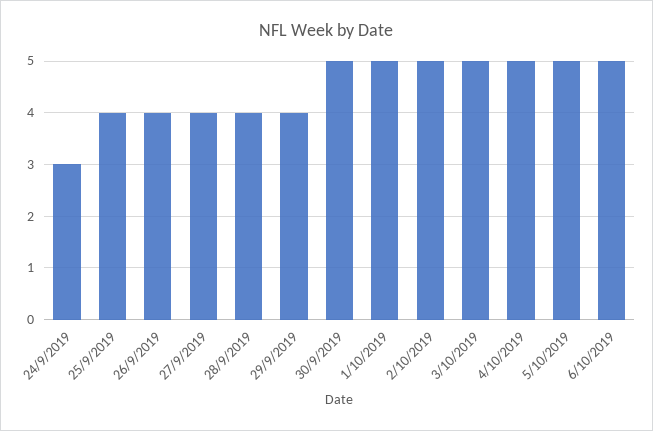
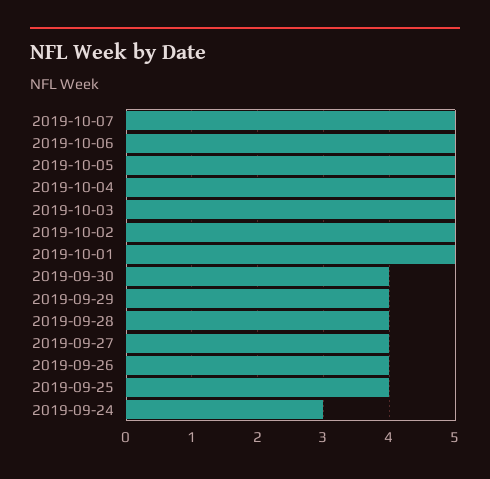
30/9/2019: 5 -> 4
2019-10-07: none -> 5

